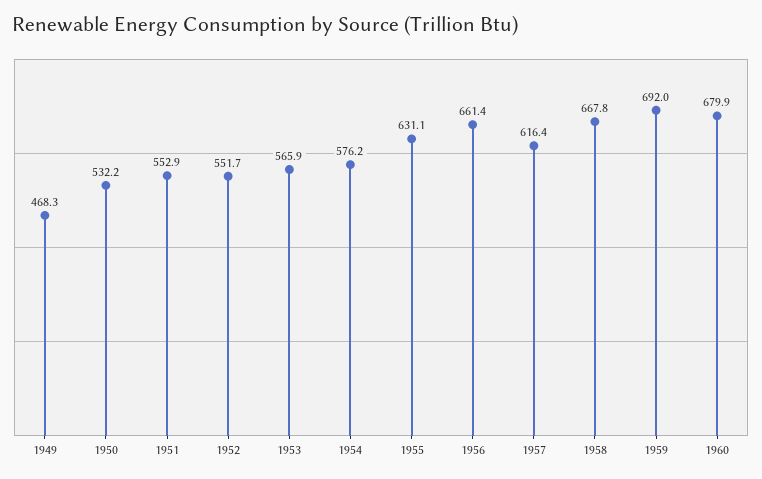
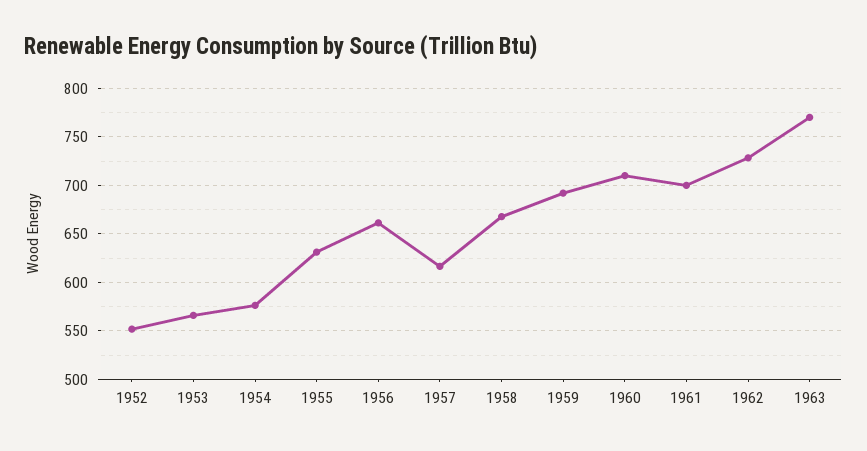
1949: 468.3 -> none
1950: 532.2 -> none
1951: 552.9 -> none
1960: 679.9 -> 710
1961: none -> 700
1962: none -> 730
1963: none -> 770

